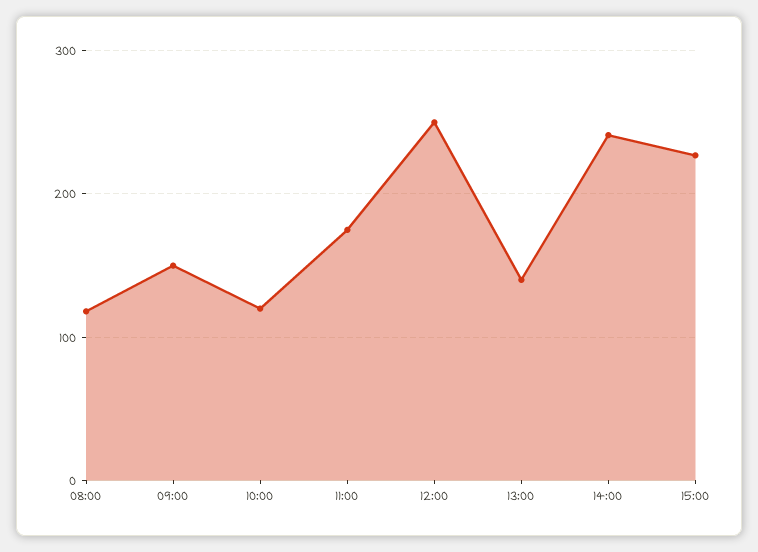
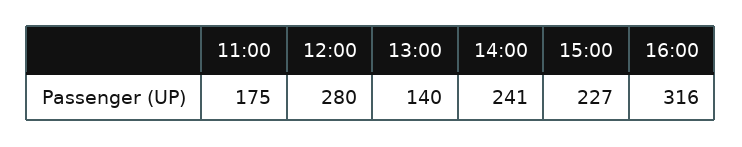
08:00: 120 -> none
09:00: 150 -> none
10:00: 120 -> none
12:00: 250 -> 280
16:00: none -> 316

